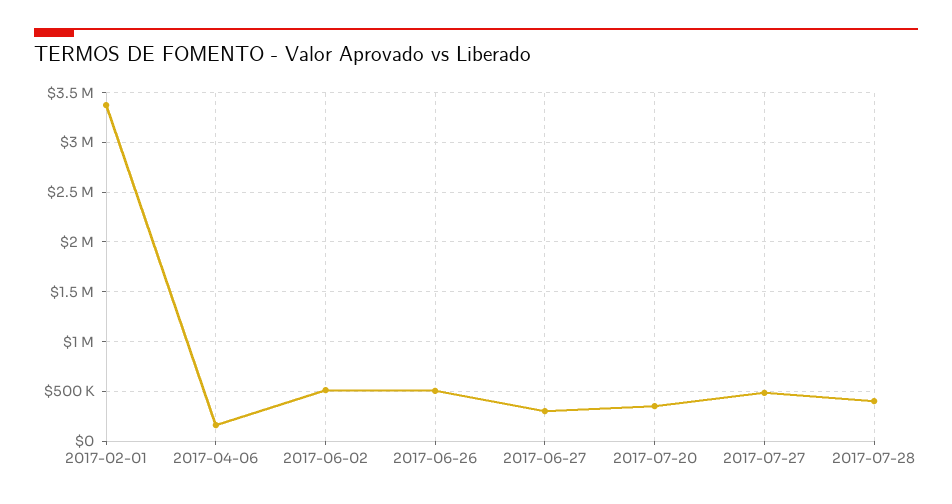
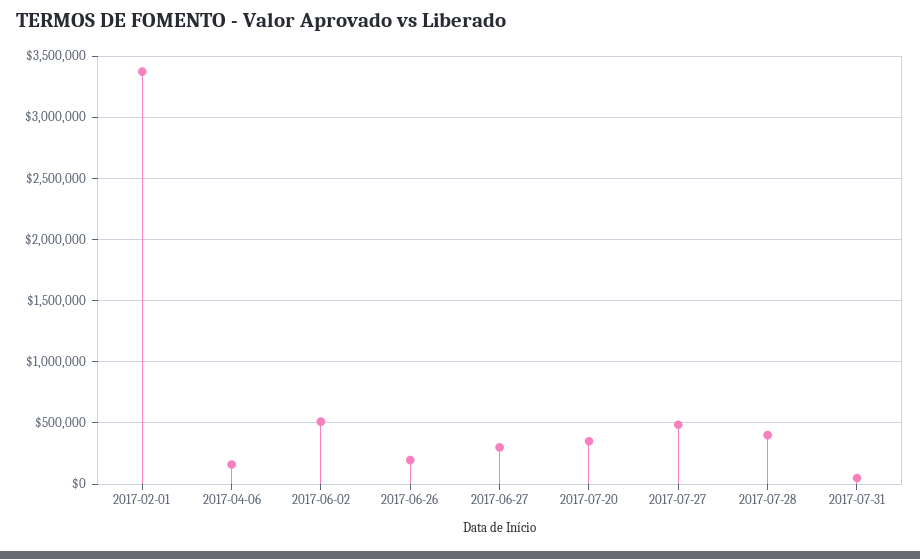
2017-06-26: 500000 -> 200000
2017-07-31: none -> 50000

